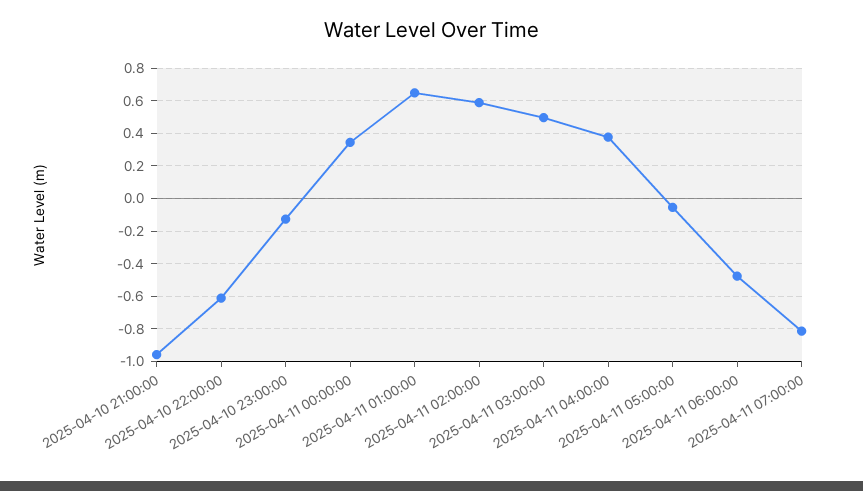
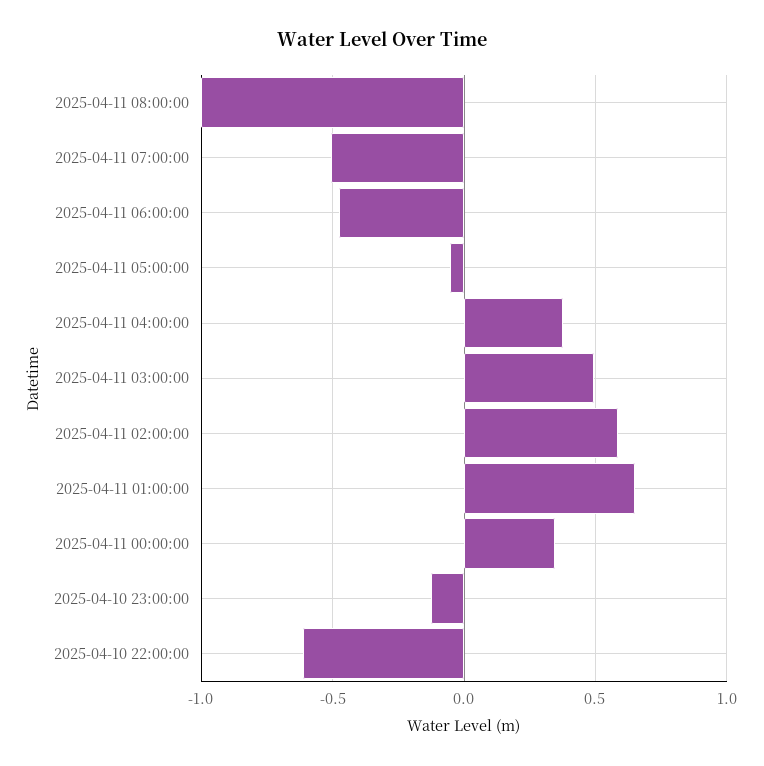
2025-04-10 21:00:00: -0.95 -> none
2025-04-11 07:00:00: -0.8 -> -0.5
2025-04-11 08:00:00: none -> -1

